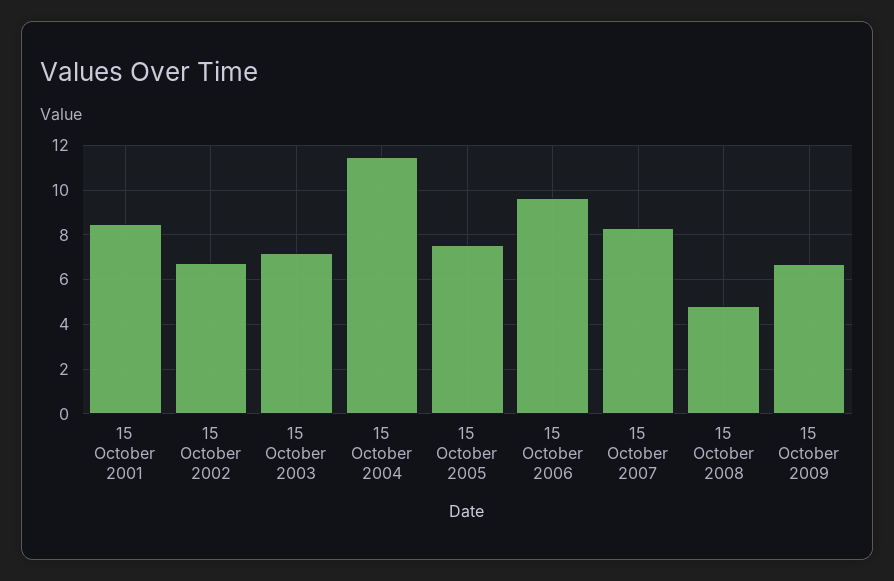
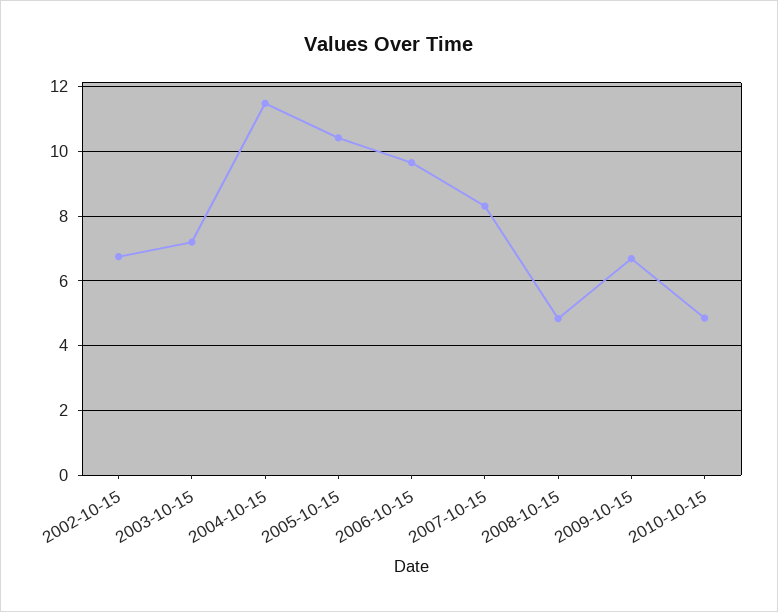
15 October 2001: 8.5 -> none
15 October 2005: 7.5 -> 10.4
2010-10-15: none -> 4.8

